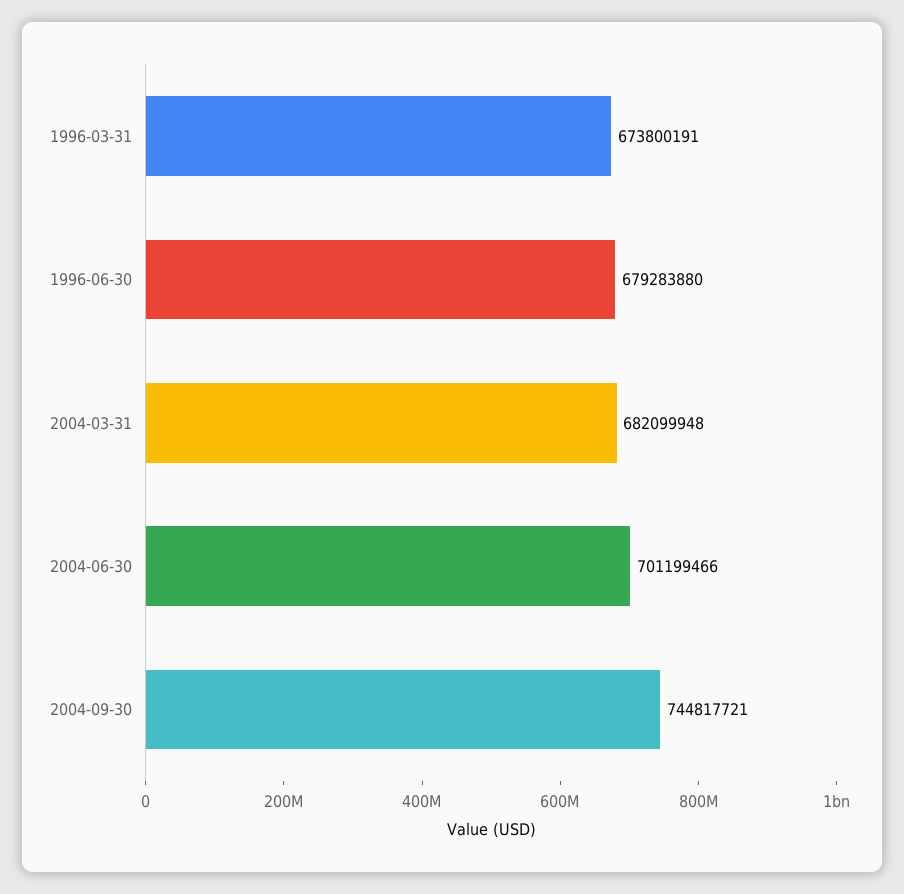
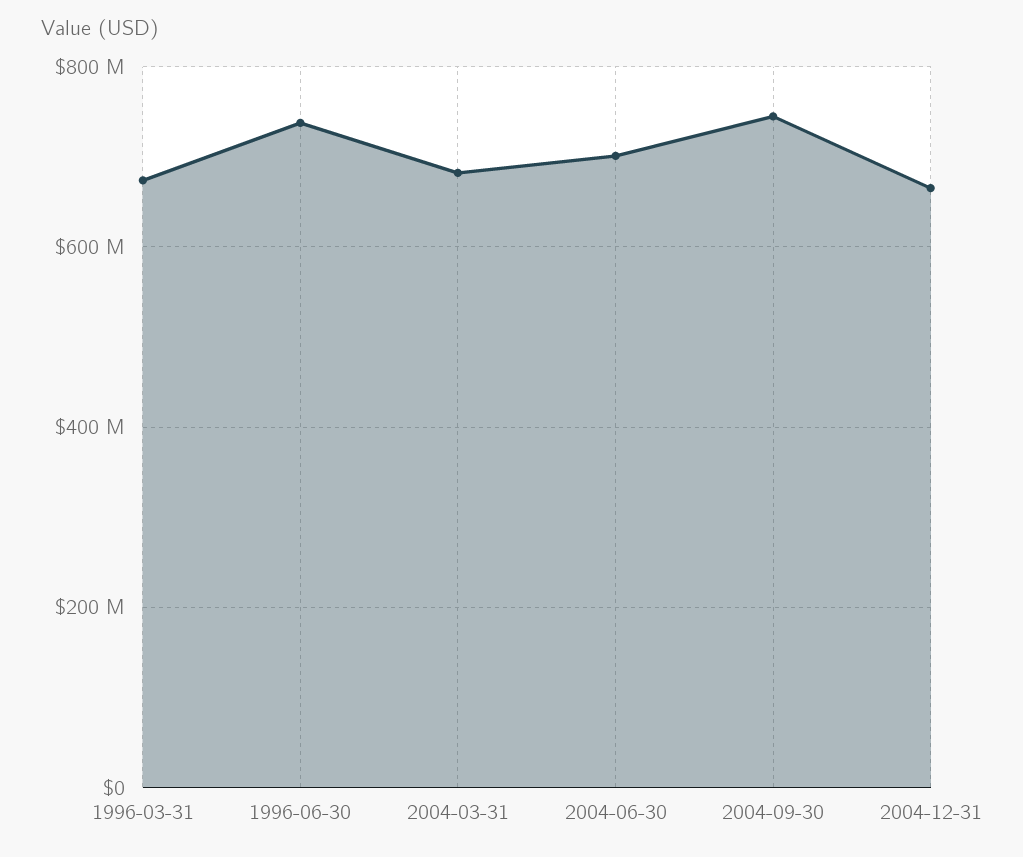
1996-06-30: 679283880 -> 740000000
2004-12-31: none -> 660000000

